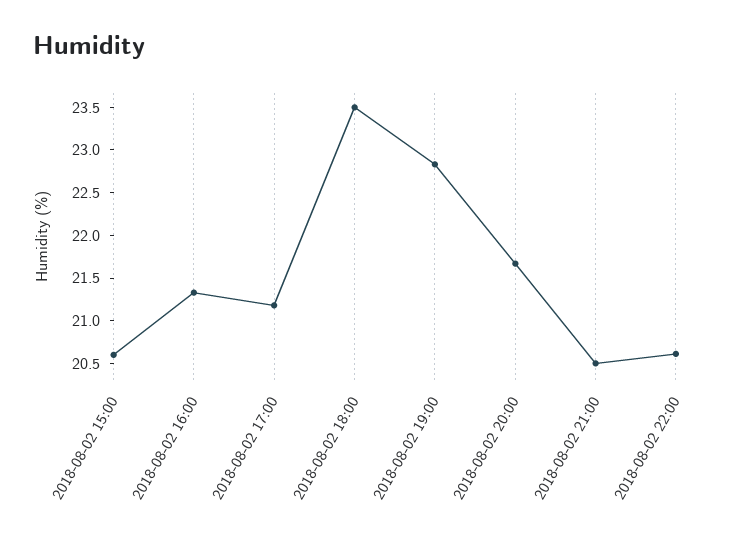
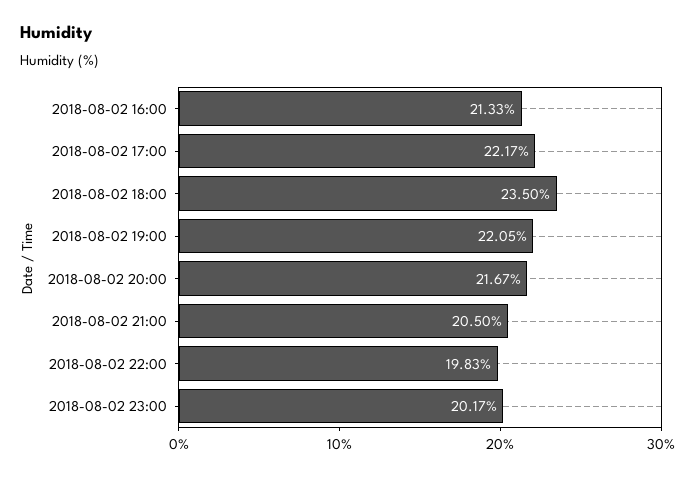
2018-08-02 15:00: 20.6 -> none
2018-08-02 17:00: 21.2 -> 22.17
2018-08-02 19:00: 22.8 -> 22.05
2018-08-02 22:00: 20.6 -> 19.83
2018-08-02 23:00: none -> 20.17

